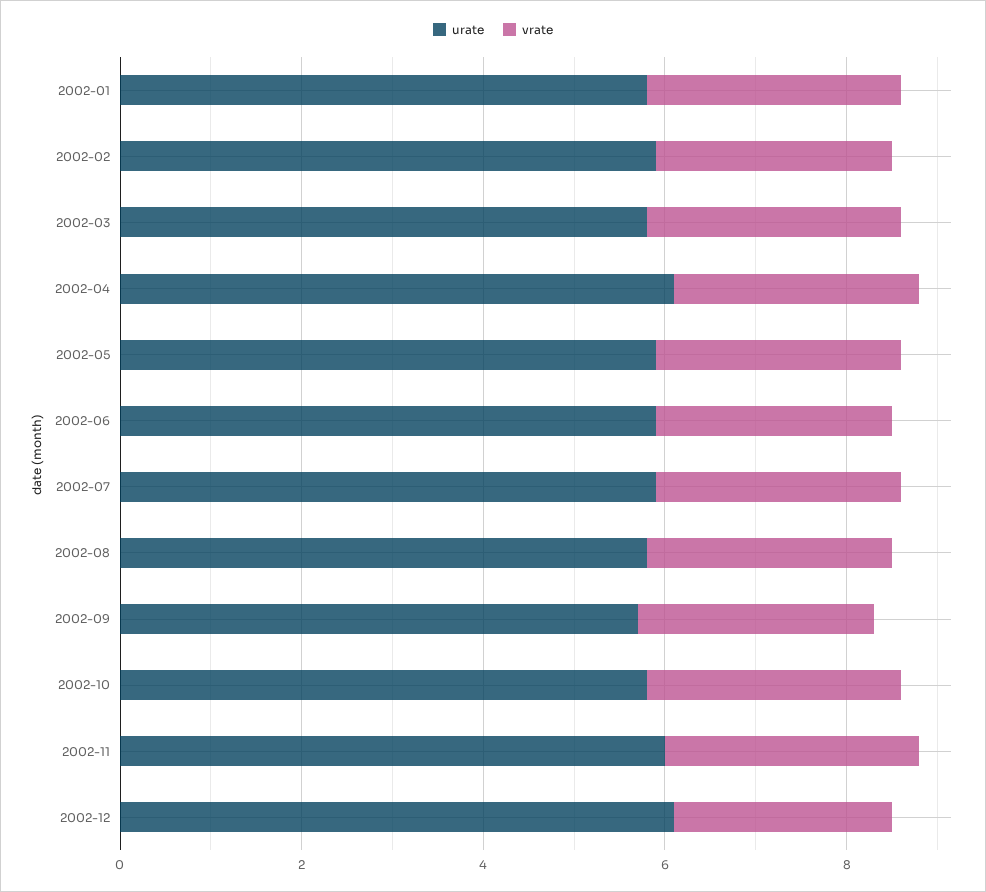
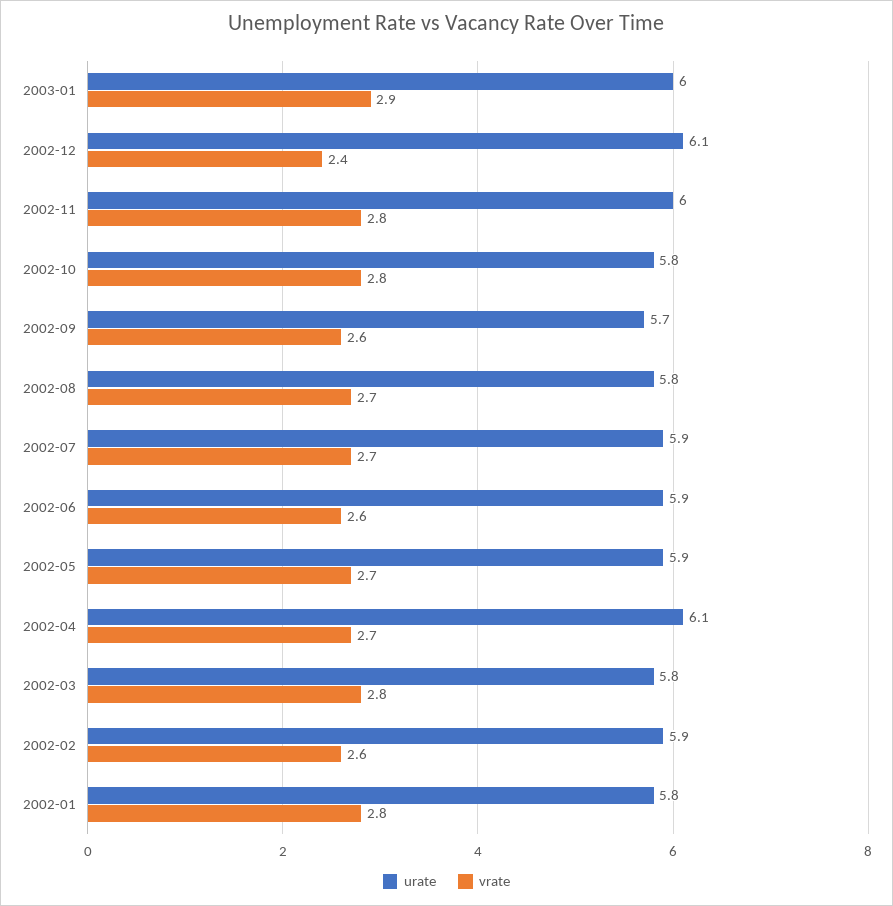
urate, 2003-01: none -> 6
vrate, 2003-01: none -> 2.9

